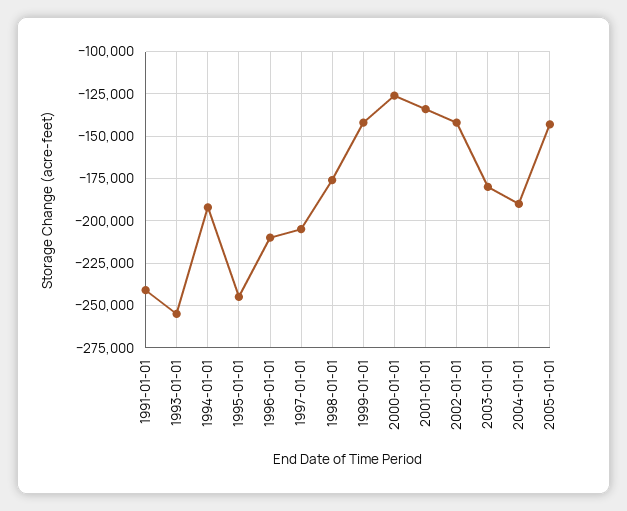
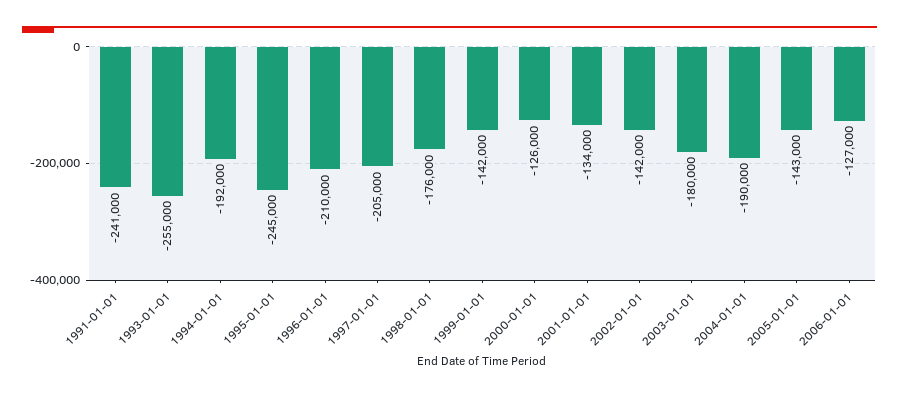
2006-01-01: none -> -127000

